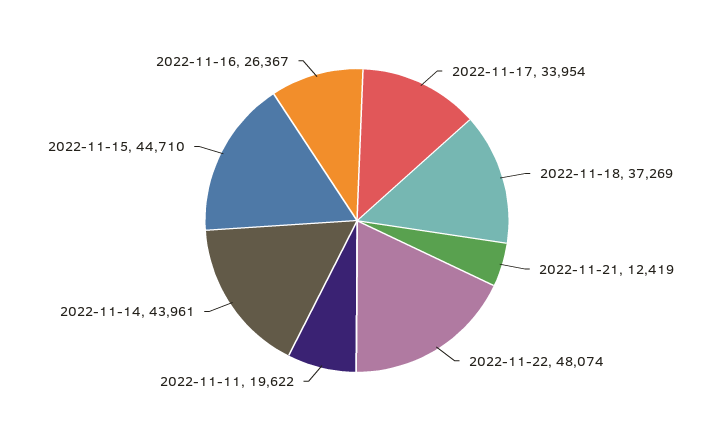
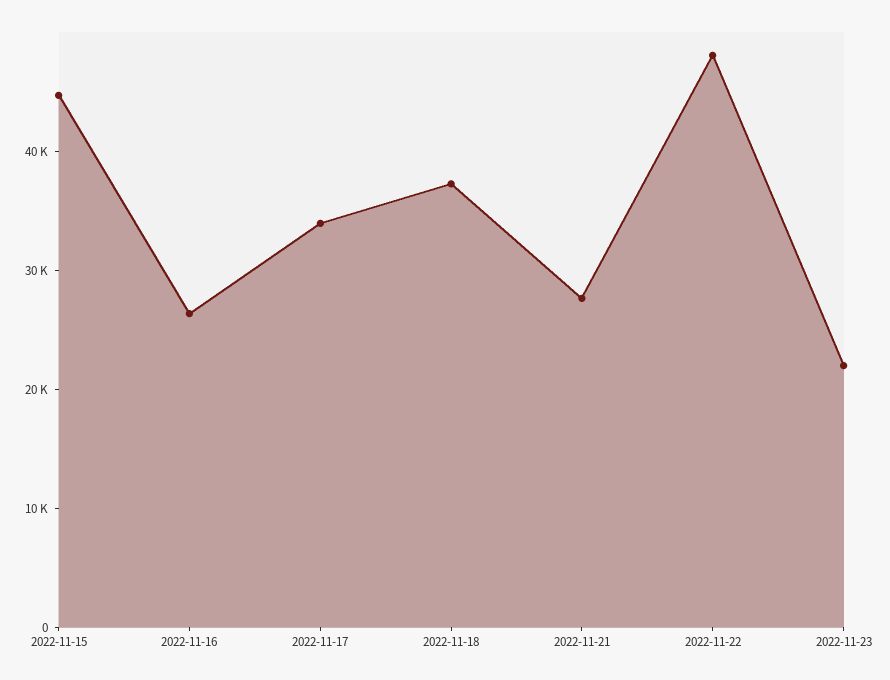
2022-11-21: 12419 -> 28000
2022-11-11: 19622 -> none
2022-11-14: 43961 -> none
2022-11-23: none -> 22000

